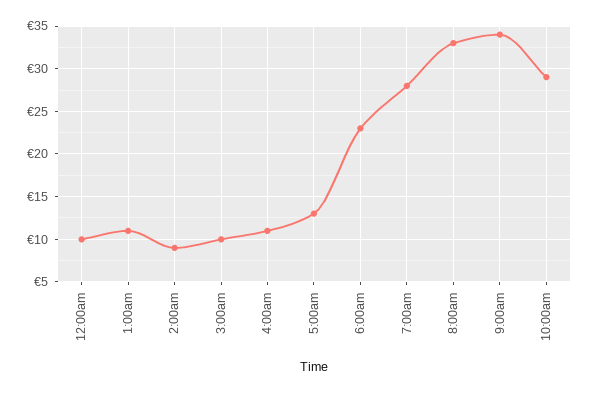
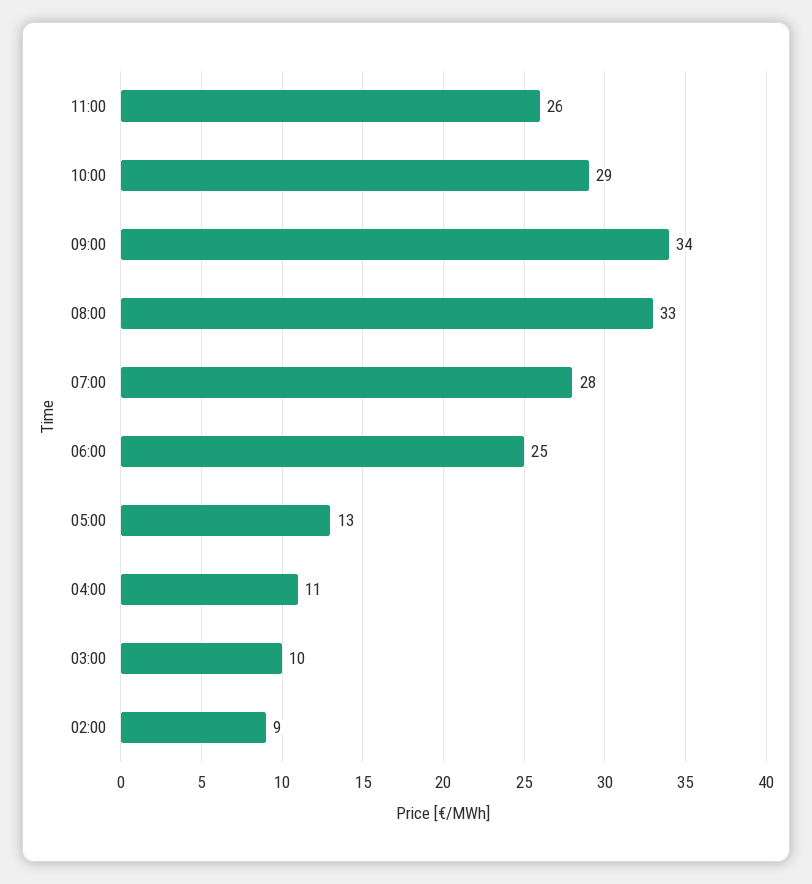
12:00am: 10 -> none
1:00am: 11 -> none
6:00am: 23 -> 25
11:00: none -> 26

